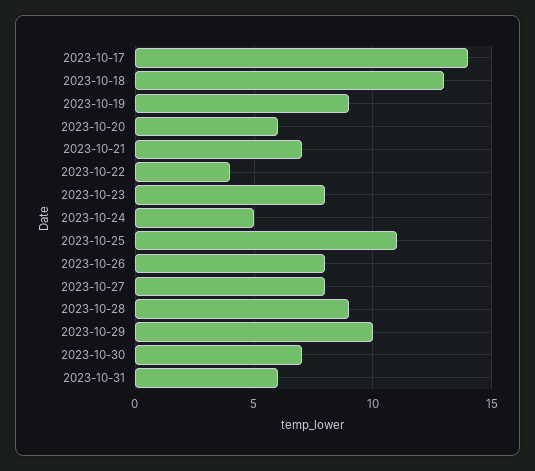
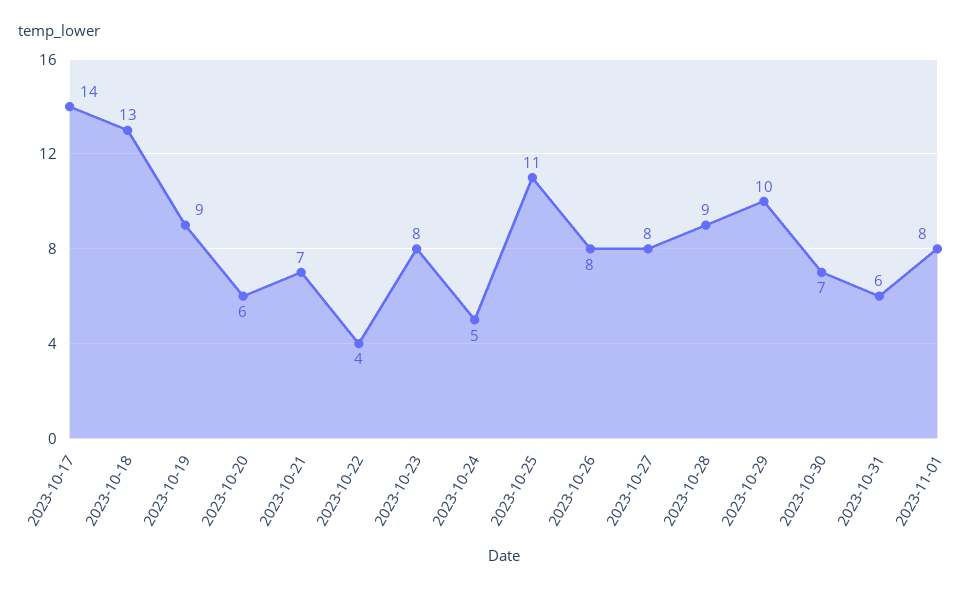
2023-11-01: none -> 8

